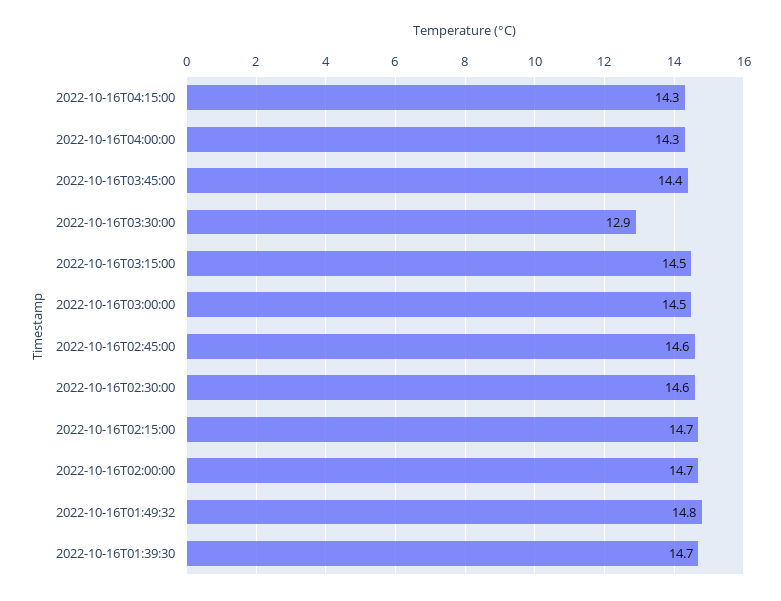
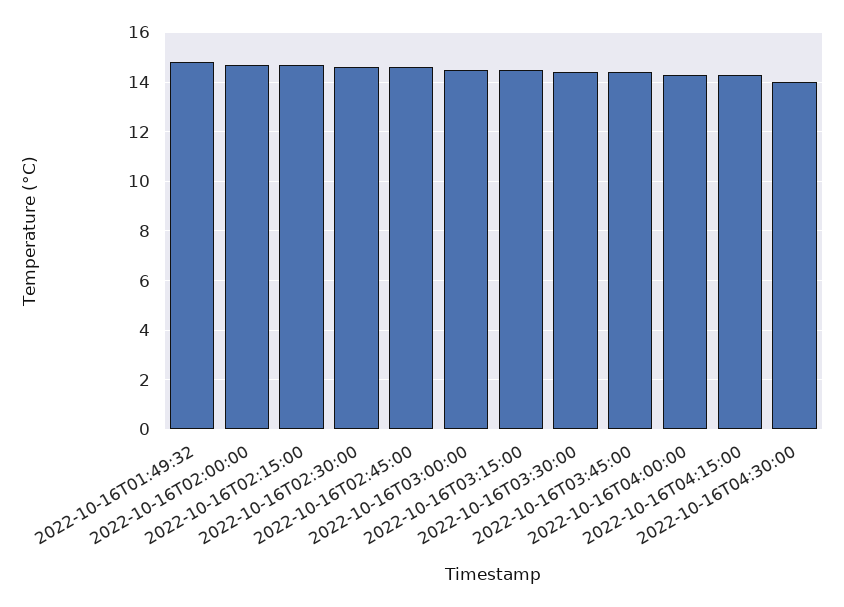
2022-10-16T03:30:00: 12.9 -> 14.5
2022-10-16T01:39:30: 14.7 -> none
2022-10-16T04:30:00: none -> 14

